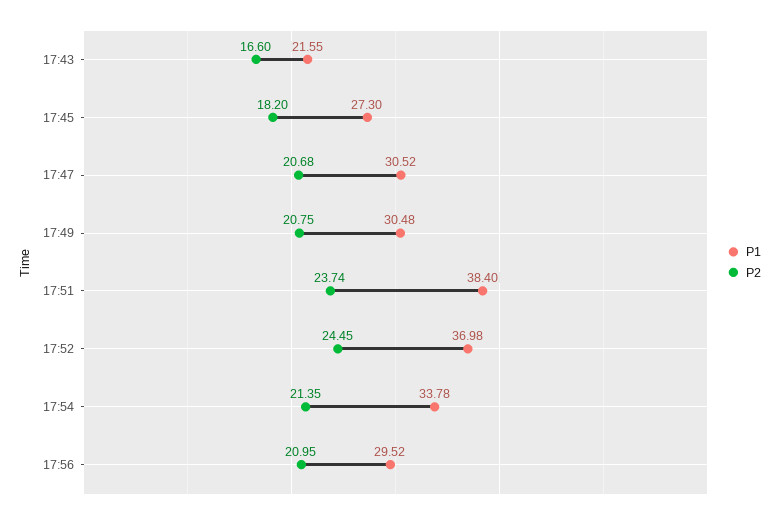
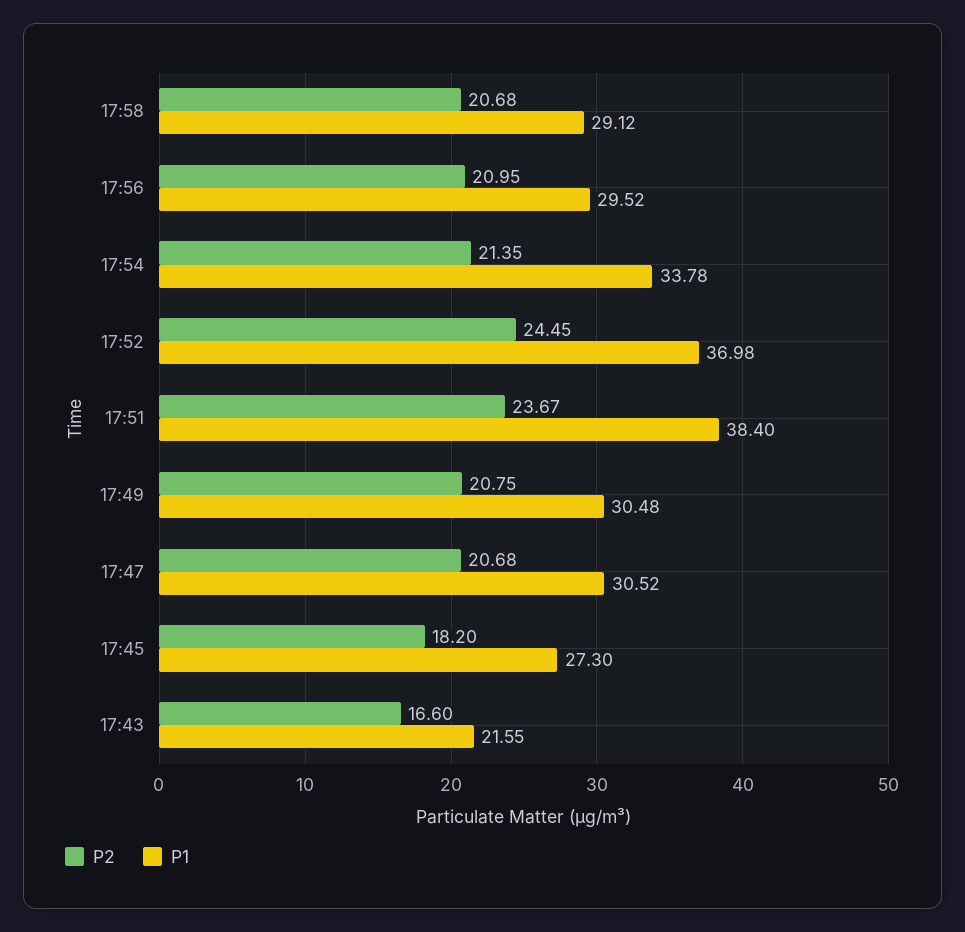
P2, 17:51: 23.74 -> 23.67
P2, 17:58: none -> 20.68
P1, 17:58: none -> 29.12

